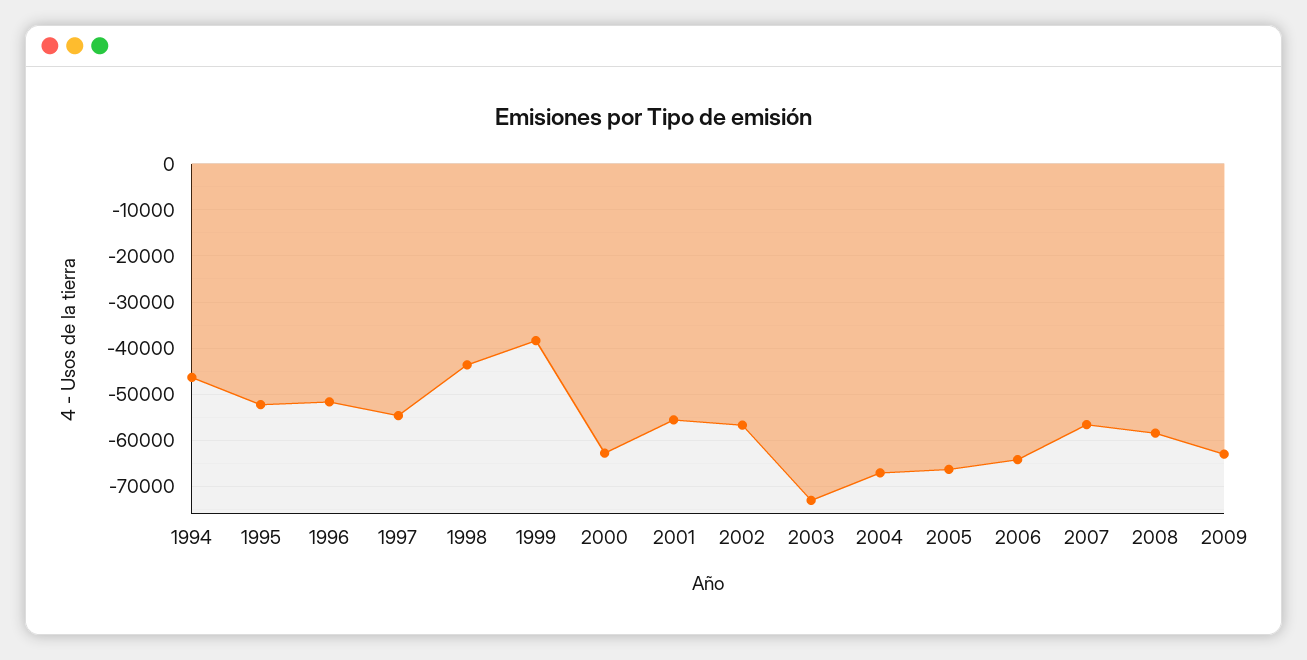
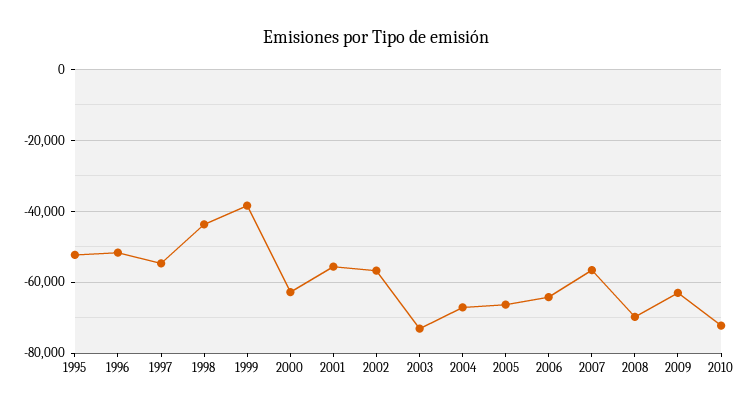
1994: -46000 -> none
2008: -58000 -> -70000
2010: none -> -72000

